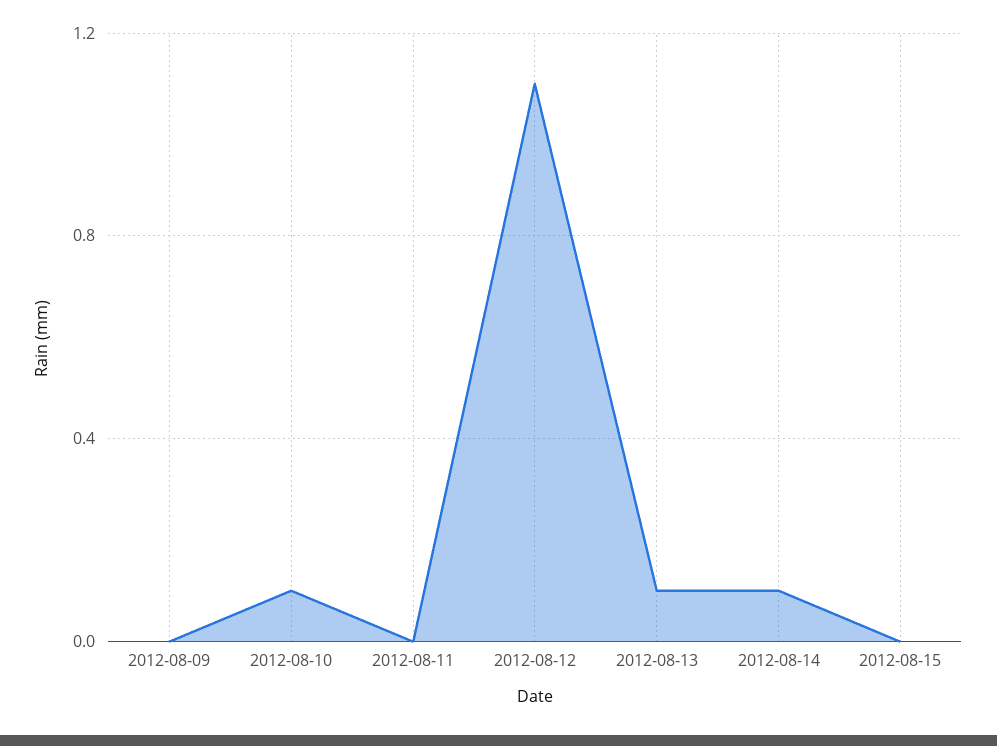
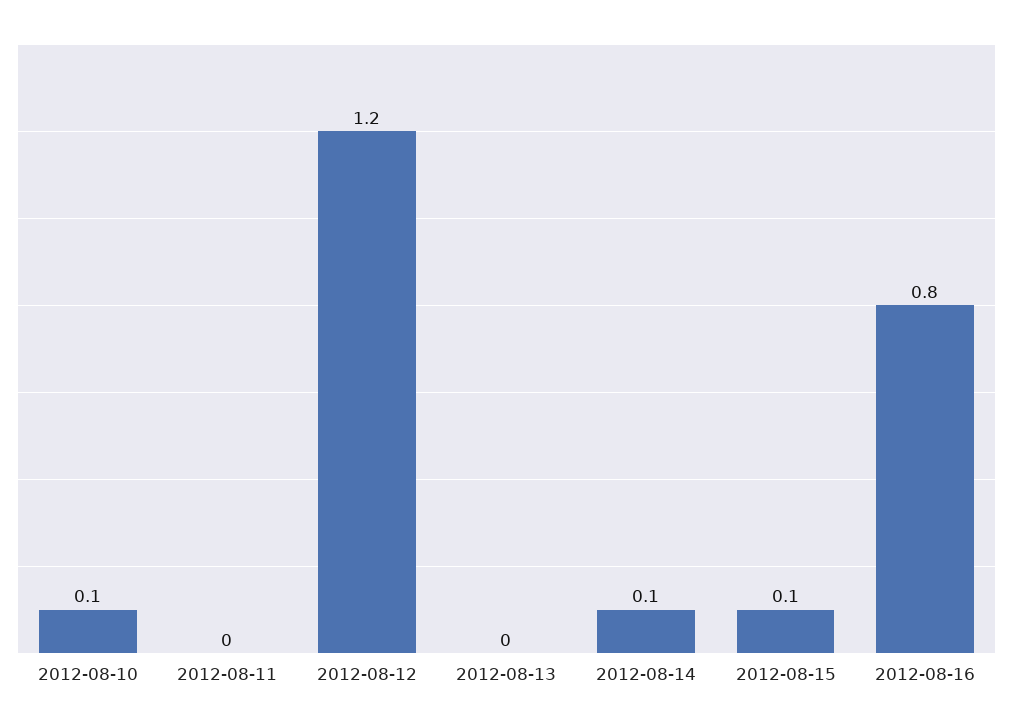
2012-08-09: 0 -> none
2012-08-12: 1.1 -> 1.2
2012-08-13: 0.1 -> 0
2012-08-15: 0 -> 0.1
2012-08-16: none -> 0.8

